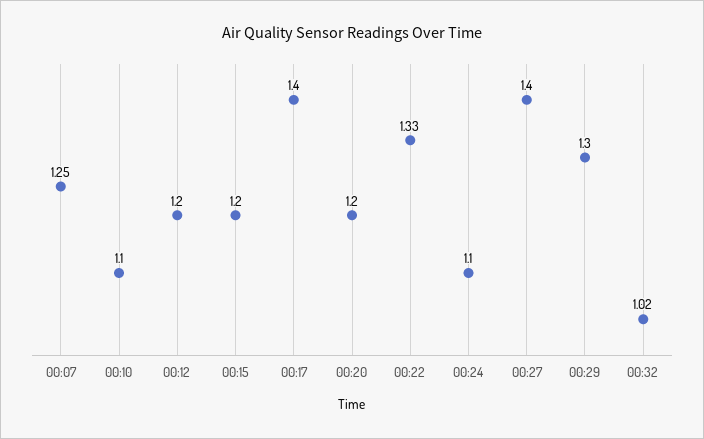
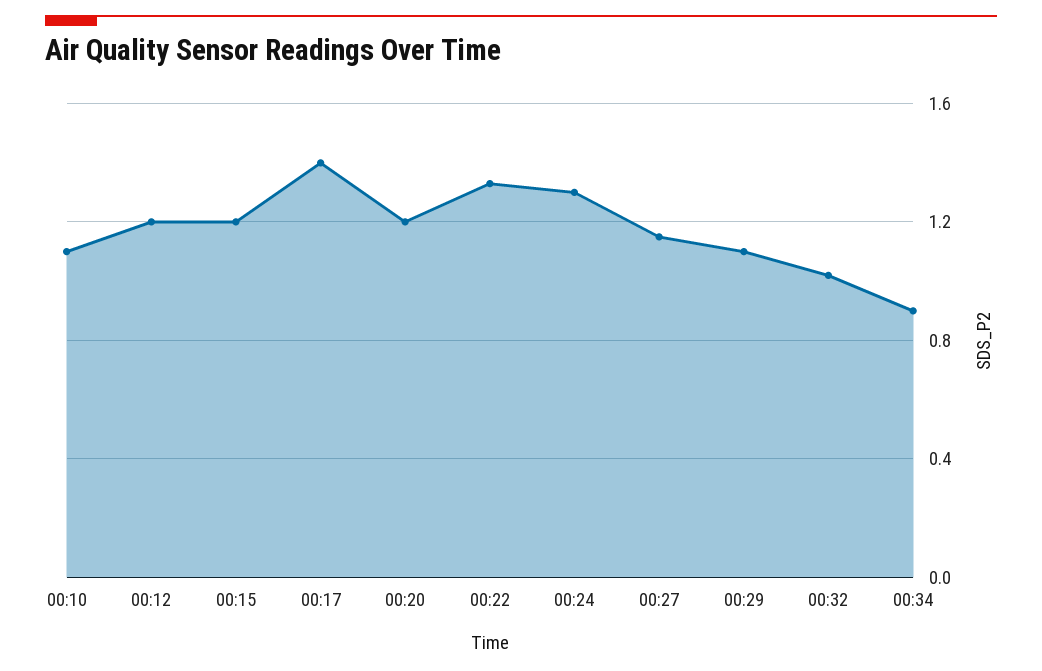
00:07: 1.25 -> none
00:24: 1.1 -> 1.3
00:27: 1.4 -> 1.15
00:29: 1.3 -> 1.1
00:34: none -> 0.9

